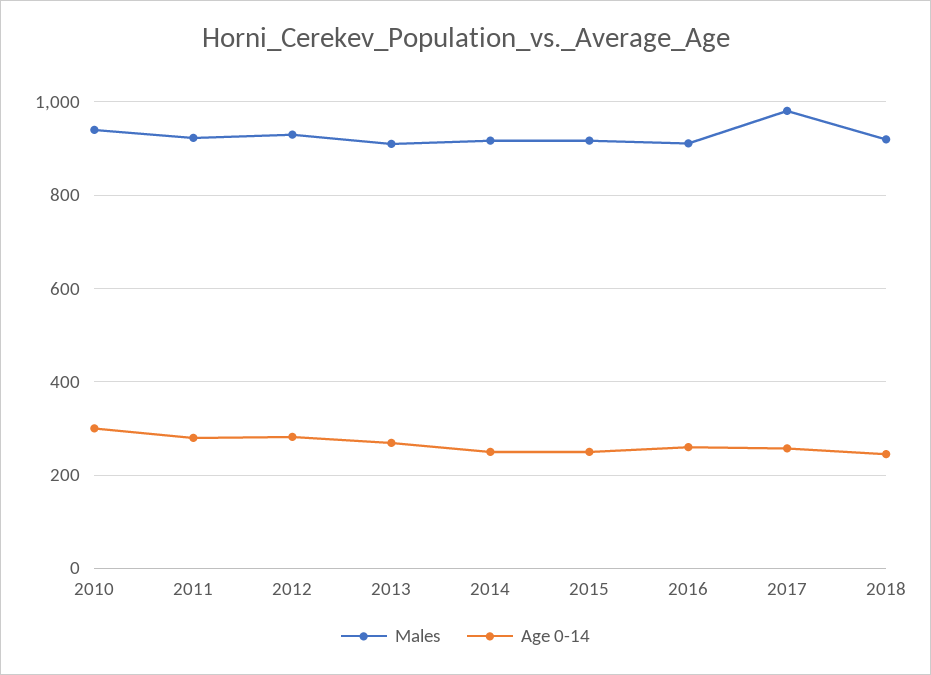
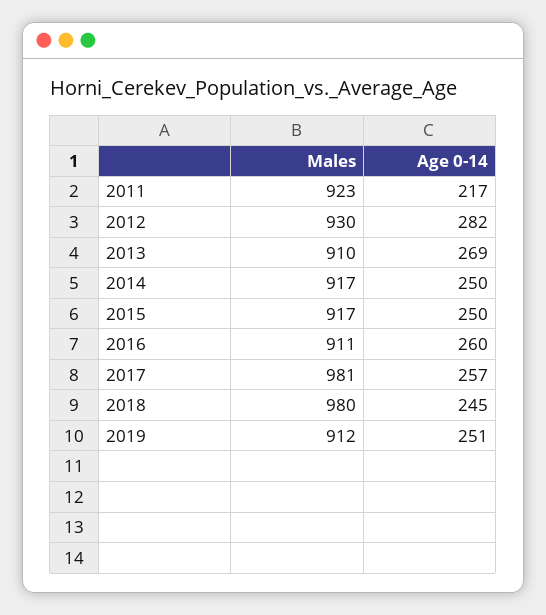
Males, 2010: 940 -> none
Age 0-14, 2010: 300 -> none
Age 0-14, 2011: 280 -> 217
Males, 2018: 920 -> 980
Males, 2019: none -> 912
Age 0-14, 2019: none -> 251

